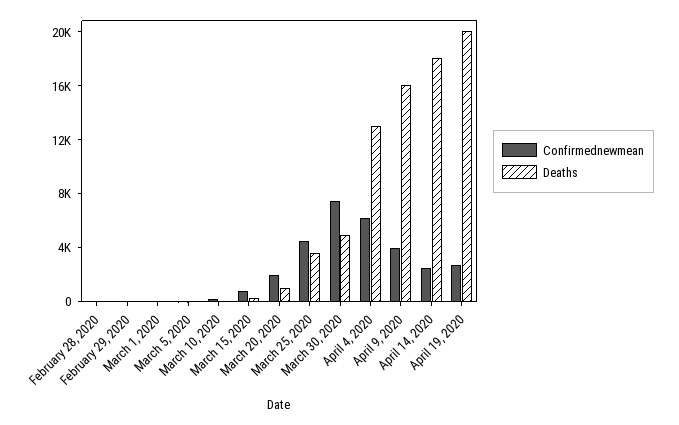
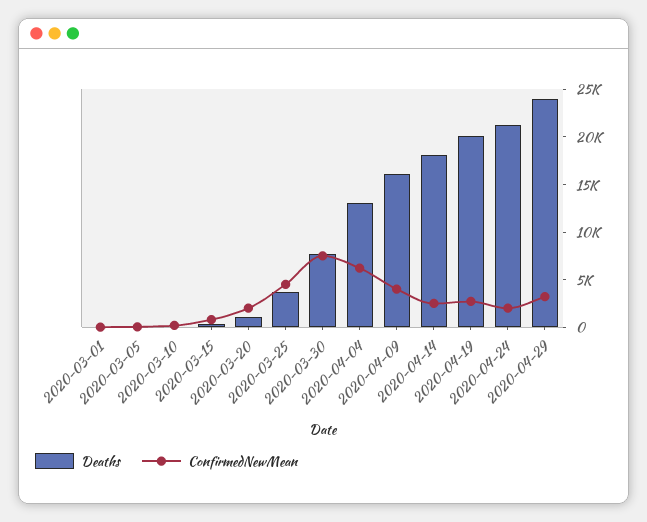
Confirmednewmean, February 28, 2020: 0 -> none
Deaths, February 28, 2020: 0 -> none
Confirmednewmean, February 29, 2020: 0 -> none
Deaths, February 29, 2020: 0 -> none
Deaths, March 30, 2020: 5000 -> 8000
Deaths, 2020-04-24: none -> 21000
Confirmednewmean, 2020-04-24: none -> 2000
Deaths, 2020-04-29: none -> 24000
Confirmednewmean, 2020-04-29: none -> 3000

